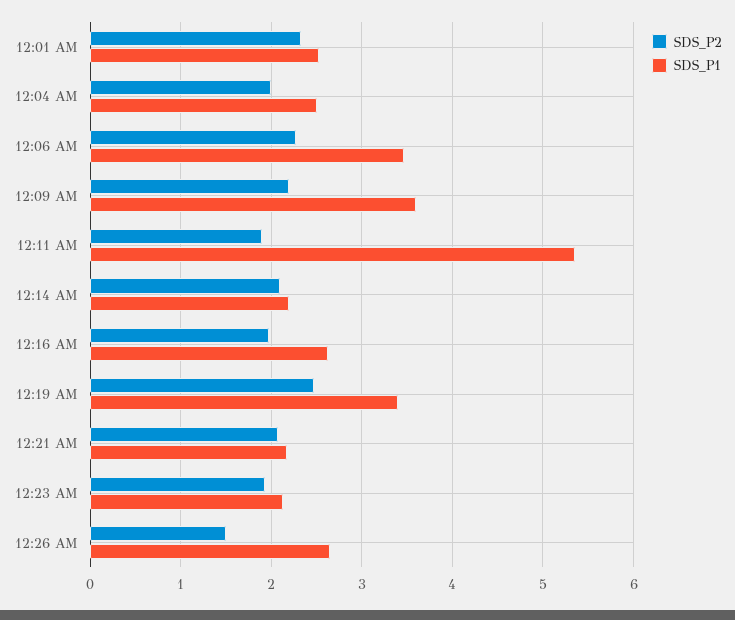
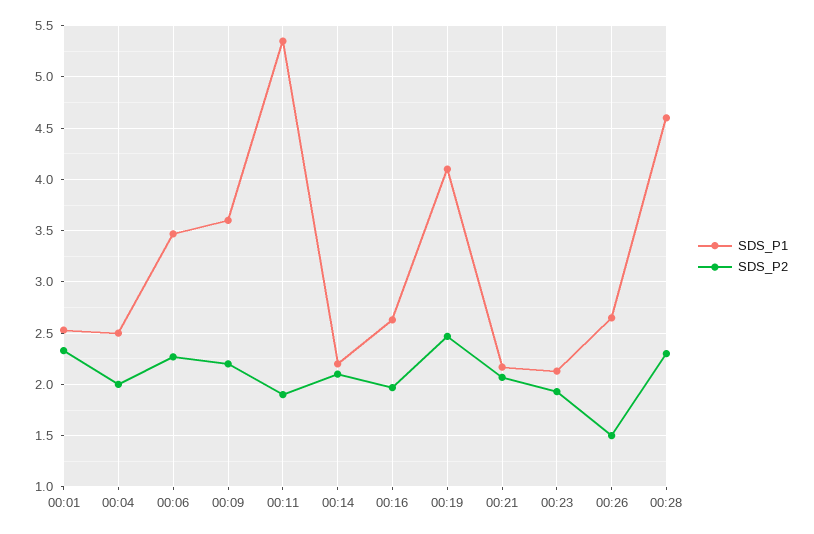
SDS_P1, 12:19 AM: 3.4 -> 4.1
SDS_P1, 00:28: none -> 4.6
SDS_P2, 00:28: none -> 2.3

